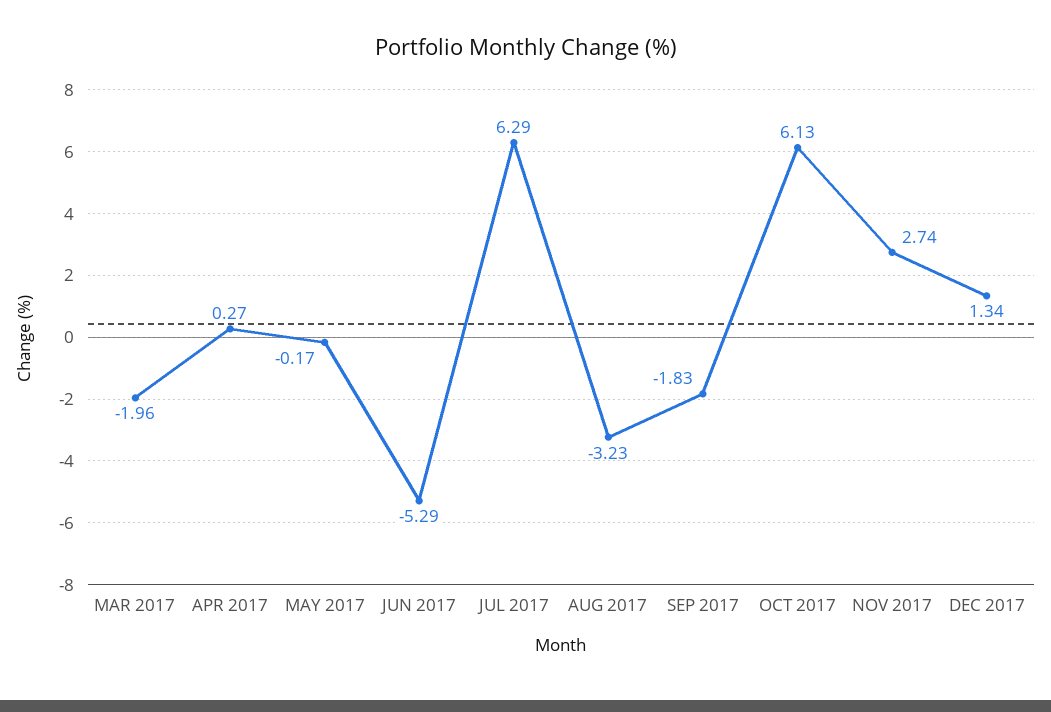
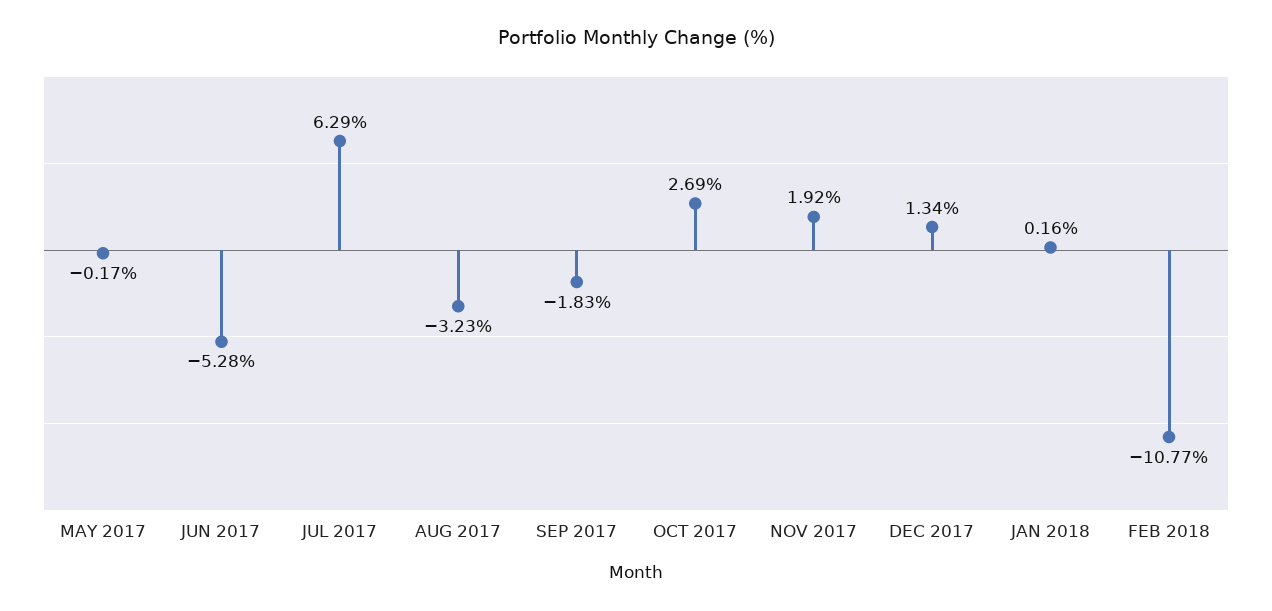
MAR 2017: -1.96 -> none
APR 2017: 0.27 -> none
JUN 2017: -5.29 -> -5.28
OCT 2017: 6.13 -> 2.69
NOV 2017: 2.74 -> 1.92
JAN 2018: none -> 0.16
FEB 2018: none -> -10.77

